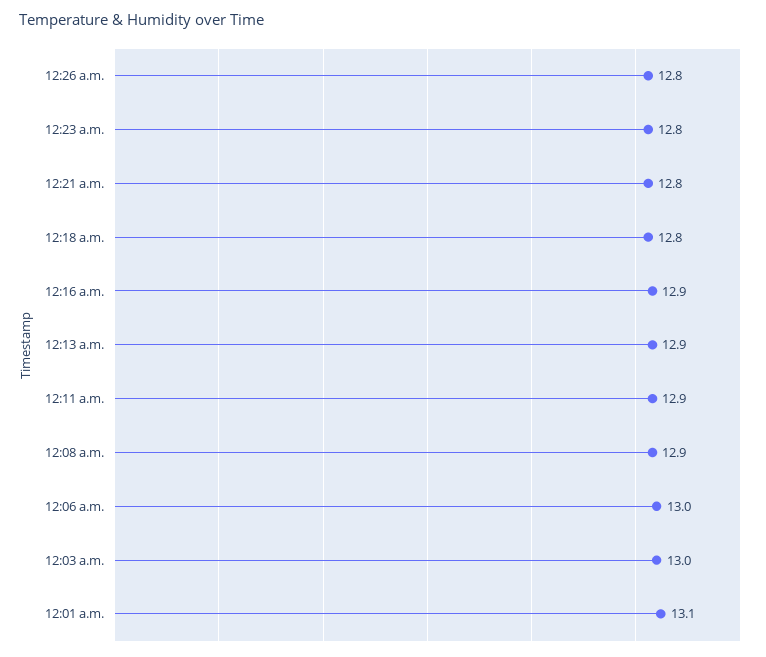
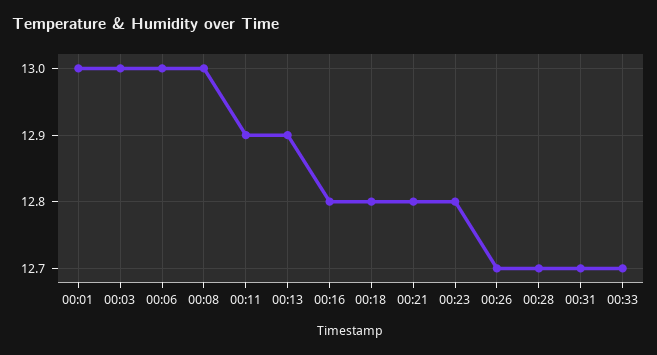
12:26 a.m.: 12.8 -> 12.7
12:16 a.m.: 12.9 -> 12.8
12:08 a.m.: 12.9 -> 13
12:01 a.m.: 13.1 -> 13
00:28: none -> 12.7
00:31: none -> 12.7
00:33: none -> 12.7

